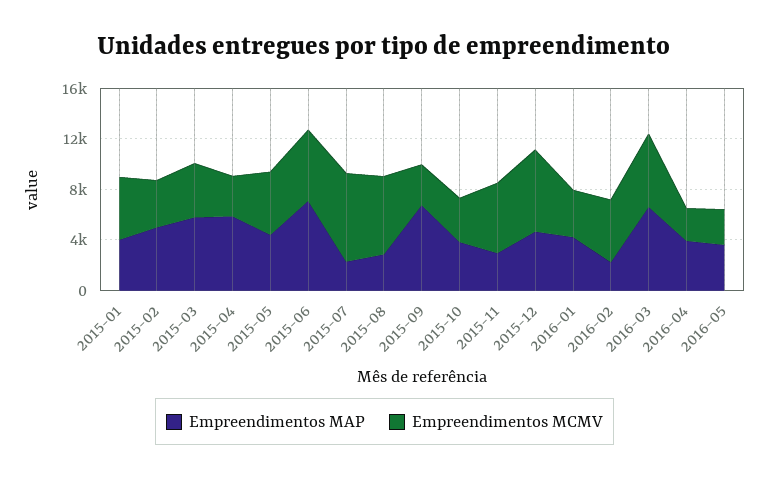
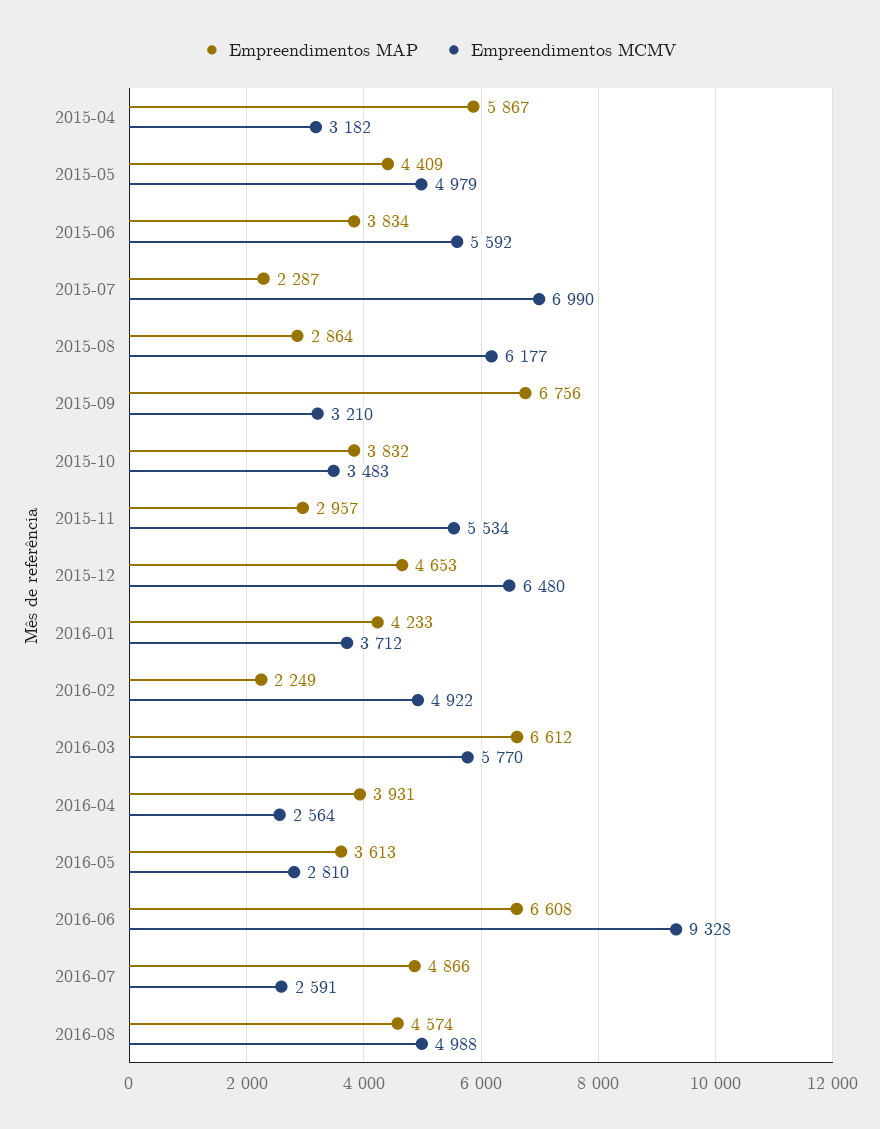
Empreendimentos MAP, 2015-01: 4000 -> none
Empreendimentos MCMV, 2015-01: 5000 -> none
Empreendimentos MAP, 2015-02: 5000 -> none
Empreendimentos MCMV, 2015-02: 4000 -> none
Empreendimentos MAP, 2015-03: 6000 -> none
Empreendimentos MCMV, 2015-03: 4000 -> none
Empreendimentos MAP, 2015-06: 7000 -> 3834
Empreendimentos MAP, 2016-06: none -> 6608
Empreendimentos MCMV, 2016-06: none -> 9328
Empreendimentos MAP, 2016-07: none -> 4866
Empreendimentos MCMV, 2016-07: none -> 2591
Empreendimentos MAP, 2016-08: none -> 4574
Empreendimentos MCMV, 2016-08: none -> 4988

